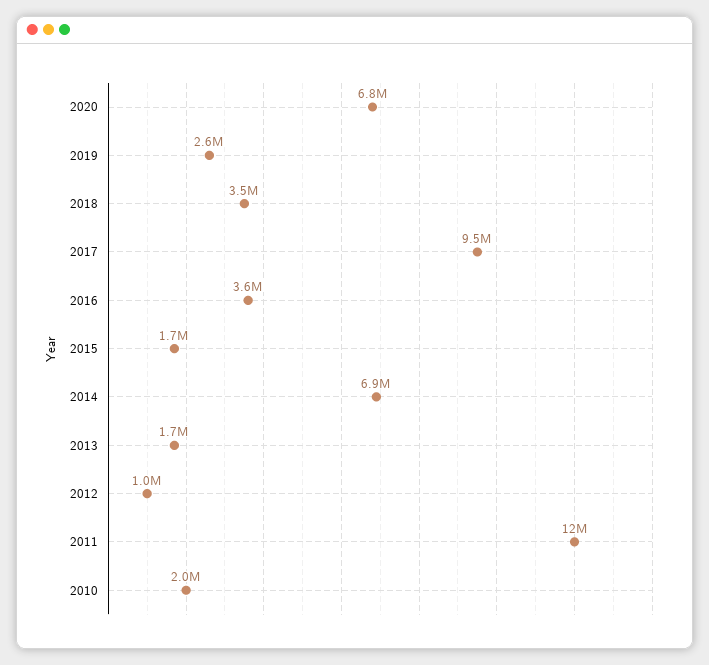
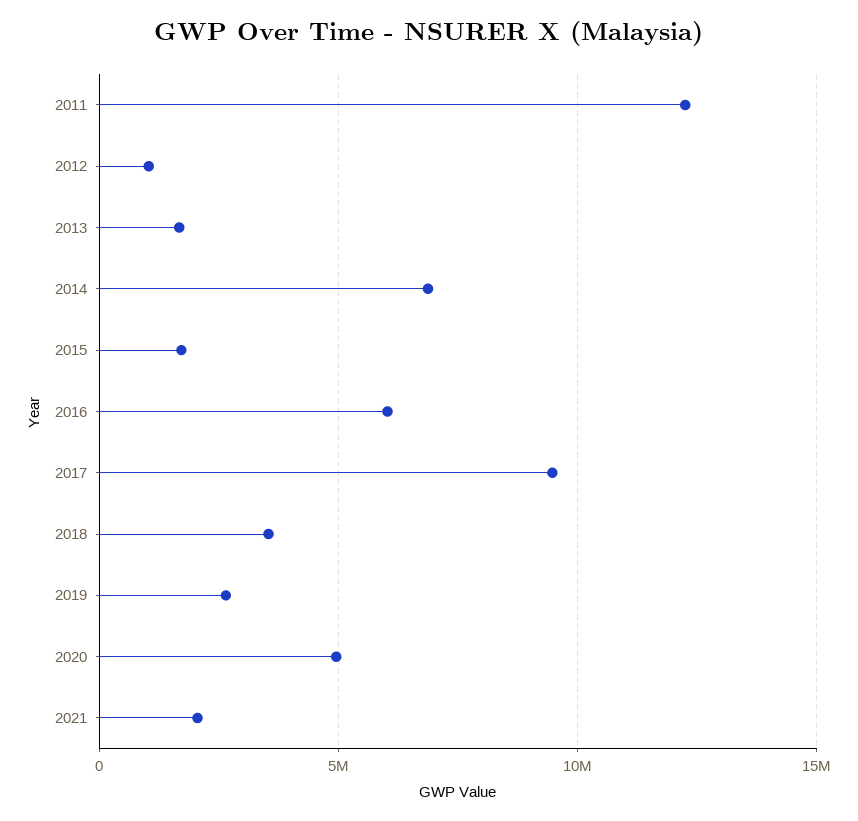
2020: 6800000 -> 5000000
2016: 3600000 -> 6000000
2010: 2000000 -> none
2021: none -> 2000000

